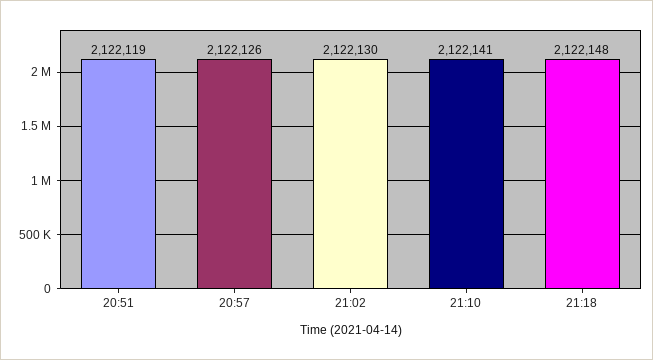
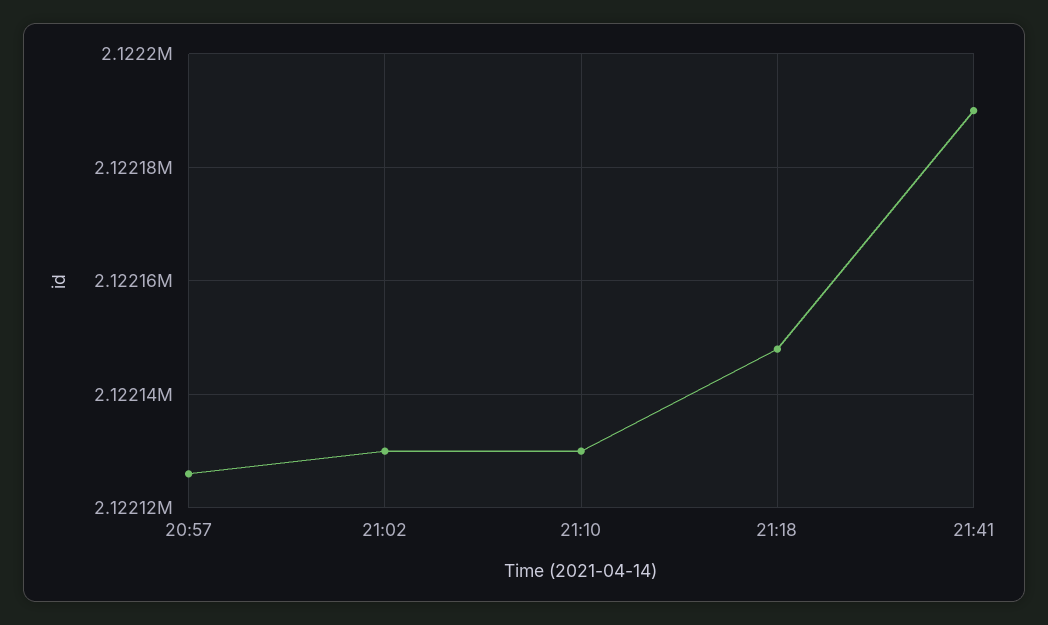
20:51: 2122119 -> none
21:10: 2122141 -> 2122130
21:41: none -> 2122190

